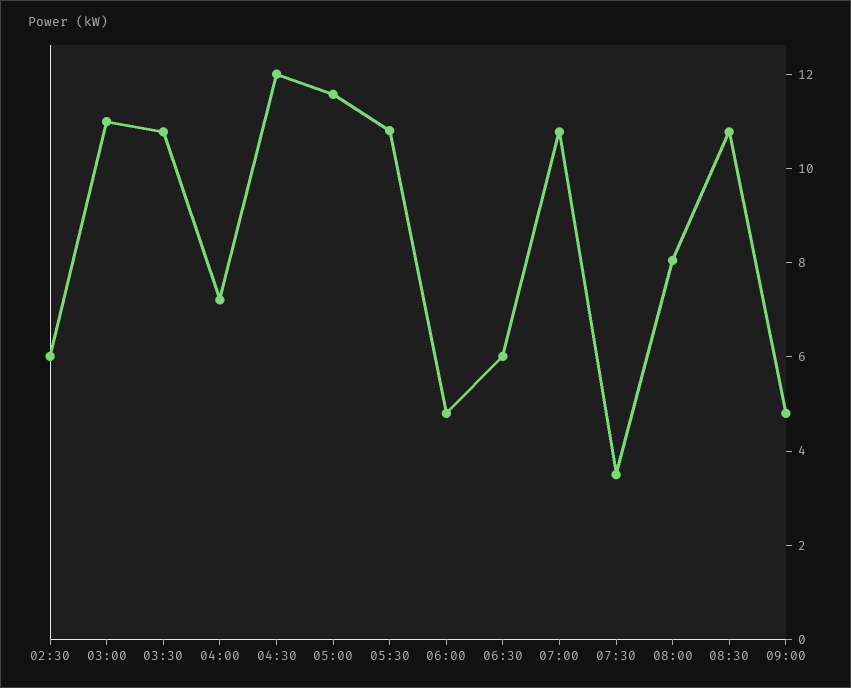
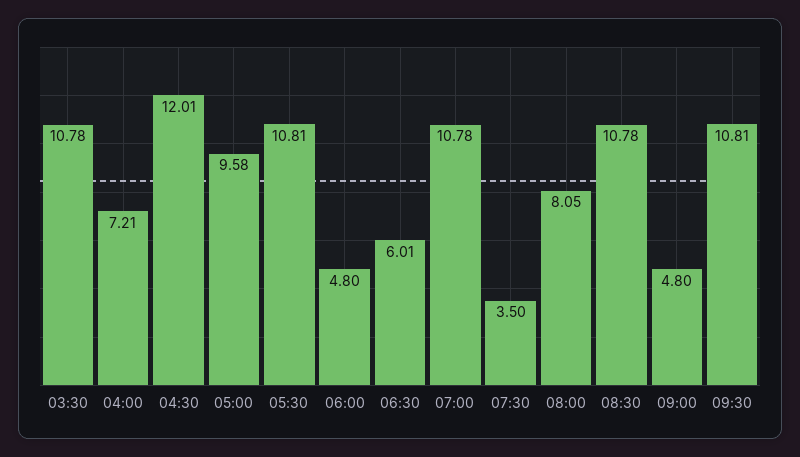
02:30: 6 -> none
03:00: 11 -> none
05:00: 11.5 -> 9.58
09:30: none -> 10.81

